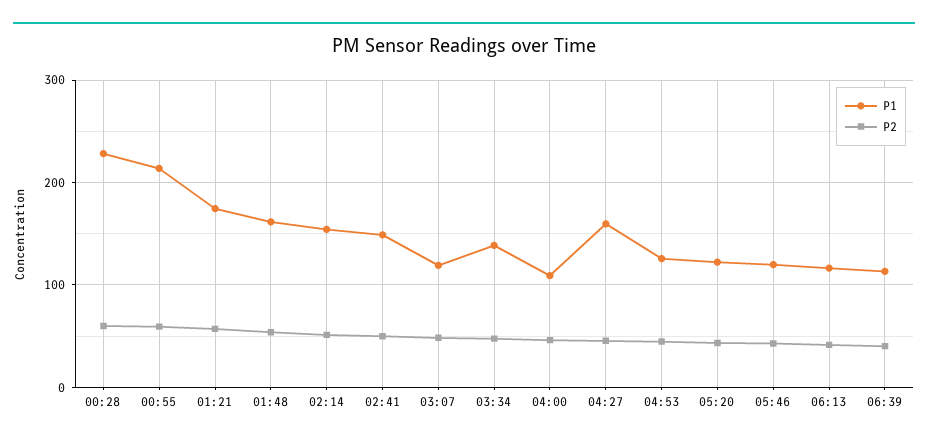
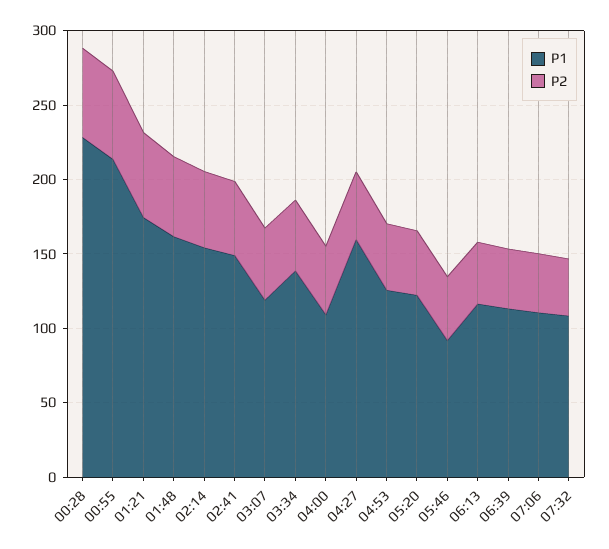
P1, 05:46: 120 -> 90
P1, 07:06: none -> 110
P2, 07:06: none -> 40
P1, 07:32: none -> 110
P2, 07:32: none -> 40

